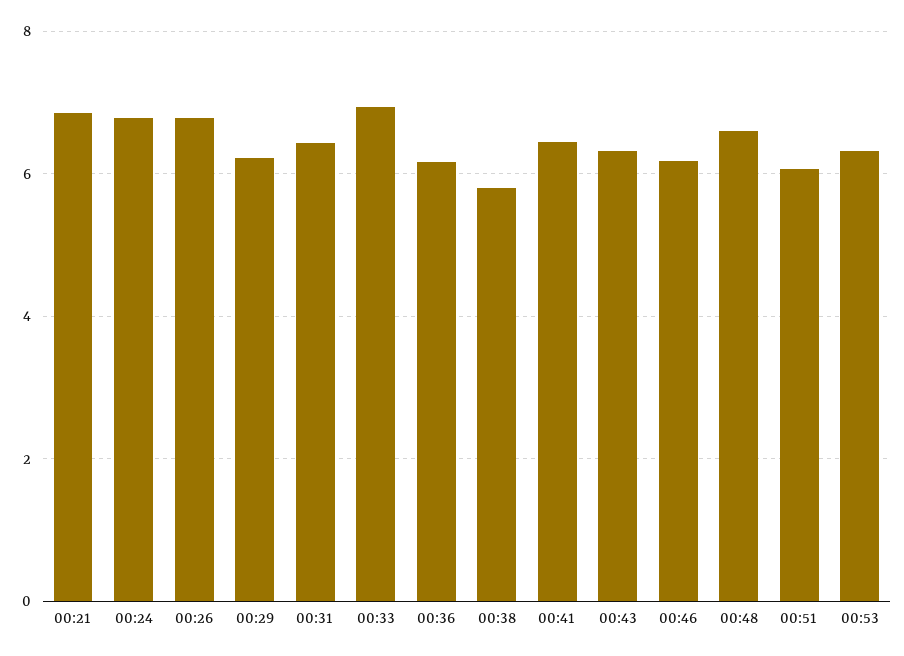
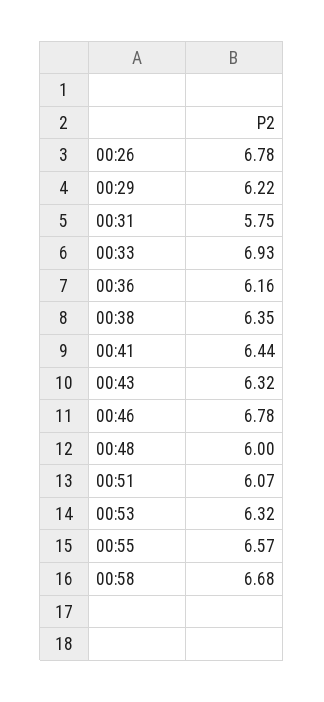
00:21: 6.8 -> none
00:24: 6.8 -> none
00:31: 6.4 -> 5.75
00:38: 5.8 -> 6.35
00:46: 6.2 -> 6.78
00:48: 6.6 -> 6
00:55: none -> 6.57
00:58: none -> 6.68

